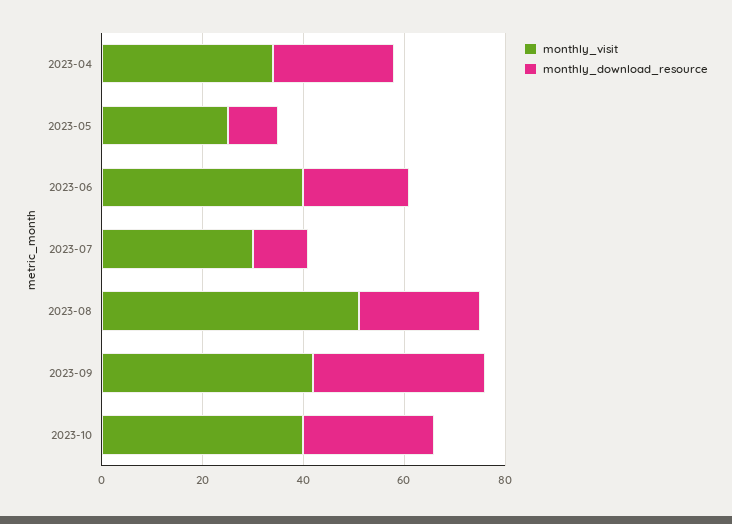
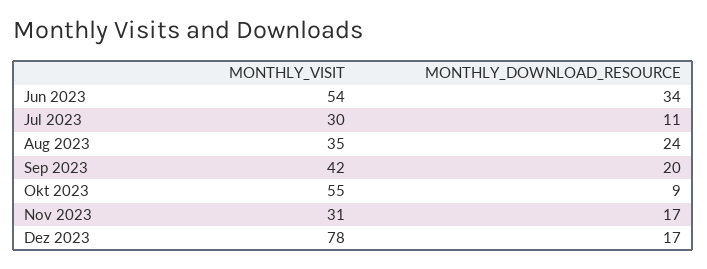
monthly_visit, 2023-04: 35 -> none
monthly_download_resource, 2023-04: 25 -> none
monthly_visit, 2023-05: 25 -> none
monthly_download_resource, 2023-05: 10 -> none
monthly_visit, 2023-06: 40 -> 54
monthly_download_resource, 2023-06: 20 -> 34
monthly_visit, 2023-08: 50 -> 35
monthly_download_resource, 2023-09: 35 -> 20
monthly_visit, 2023-10: 40 -> 55
monthly_download_resource, 2023-10: 25 -> 9
monthly_visit, Nov 2023: none -> 31
monthly_download_resource, Nov 2023: none -> 17
monthly_visit, Dez 2023: none -> 78
monthly_download_resource, Dez 2023: none -> 17

